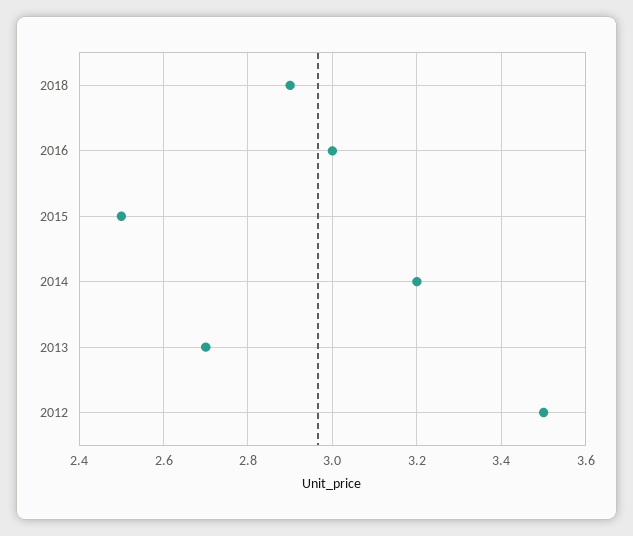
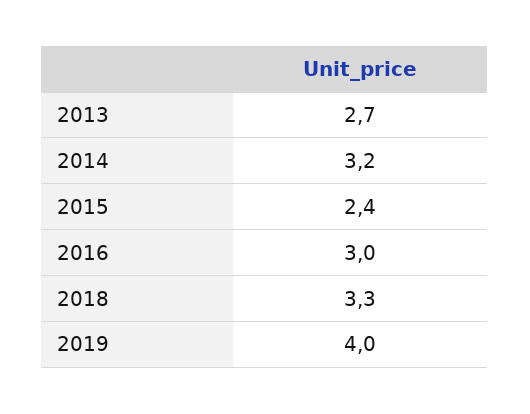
2018: 2.9 -> 3.3
2015: 2.5 -> 2.4
2012: 3.5 -> none
2019: none -> 4

